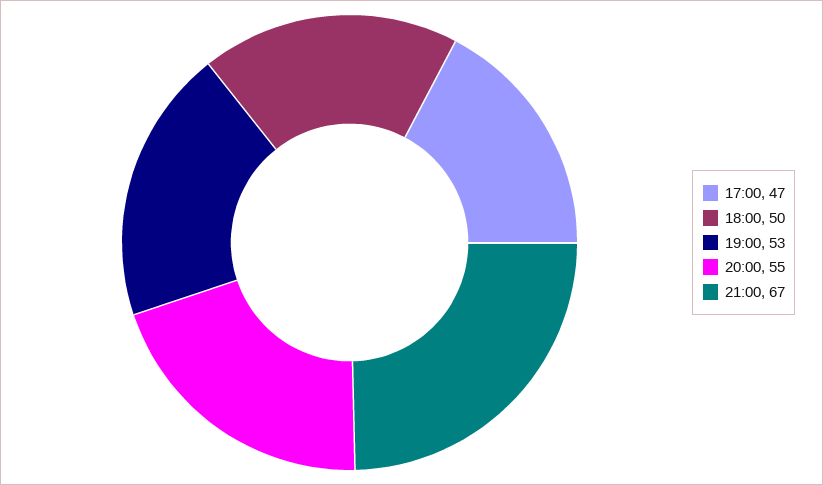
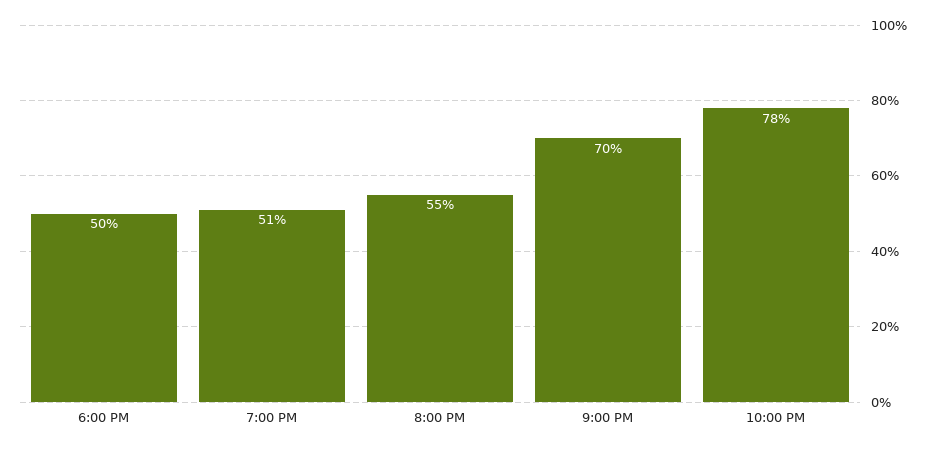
17:00: 47 -> none
19:00: 53 -> 51
21:00: 67 -> 70
10:00 PM: none -> 78

